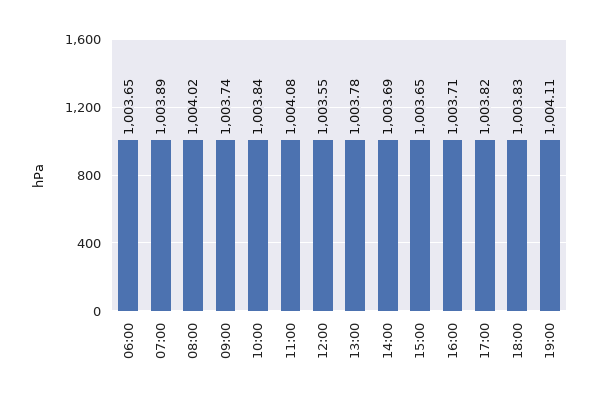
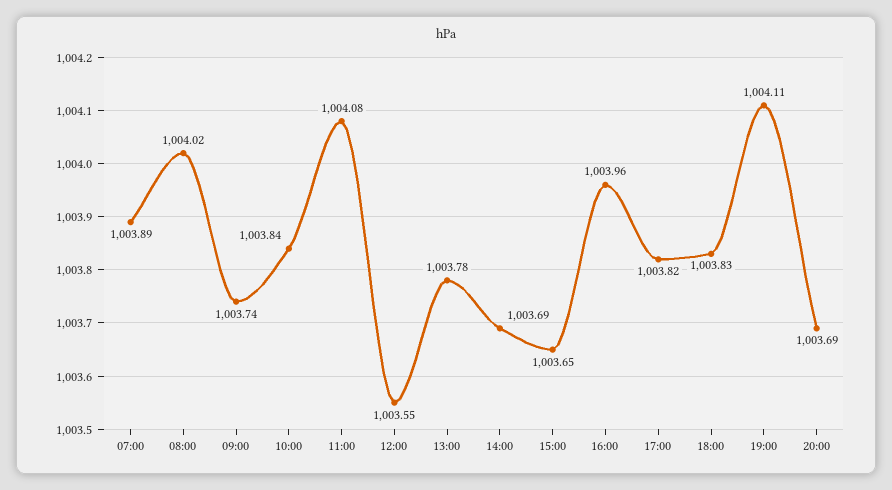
06:00: 1003.65 -> none
16:00: 1003.71 -> 1003.96
20:00: none -> 1003.69

